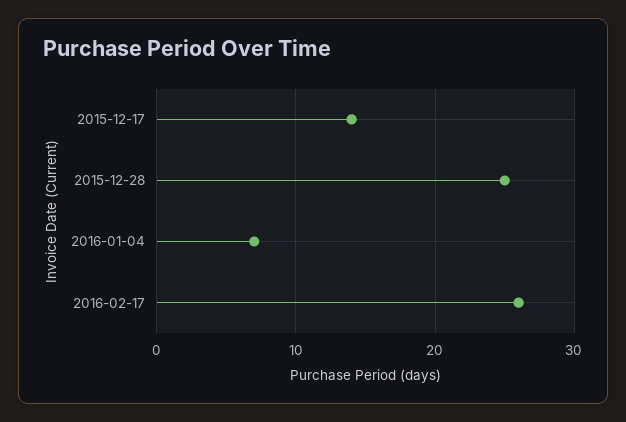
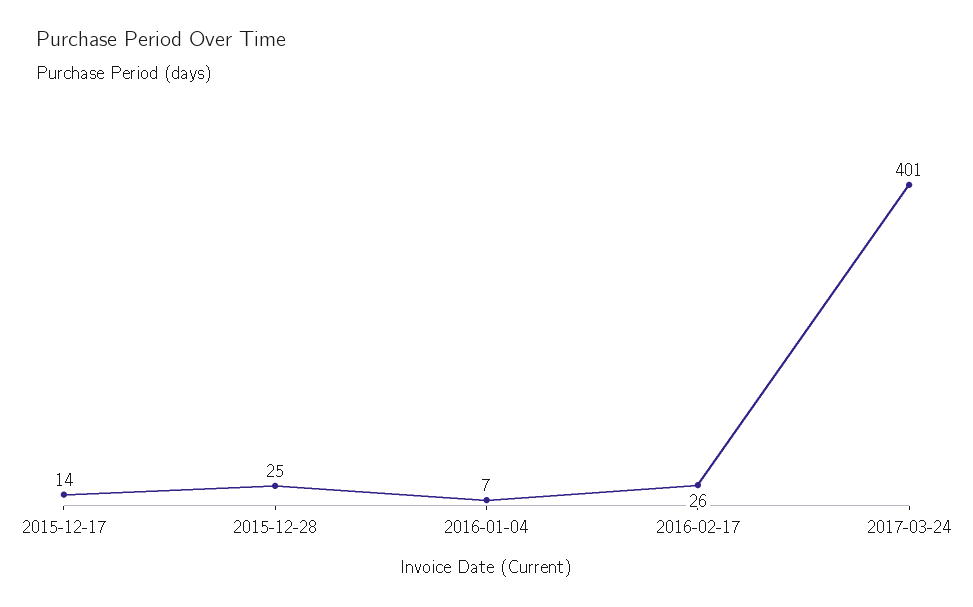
2017-03-24: none -> 401

